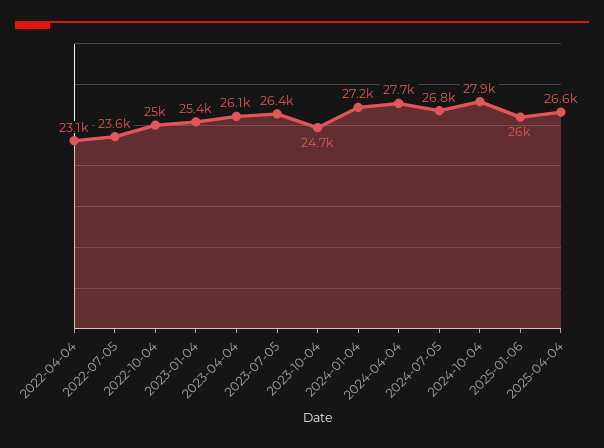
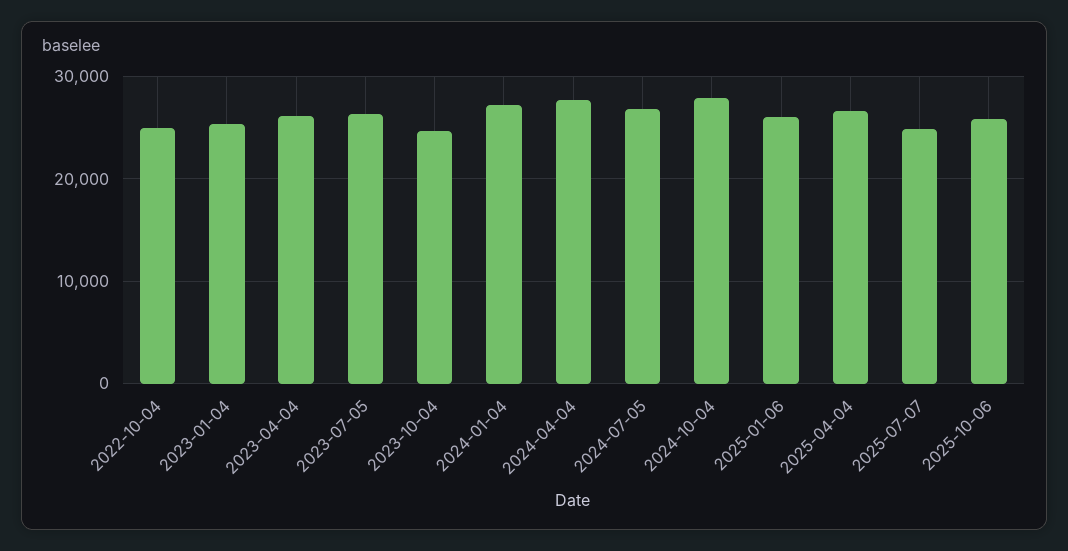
2022-04-04: 23100 -> none
2022-07-05: 23600 -> none
2025-07-07: none -> 25000
2025-10-06: none -> 26000

